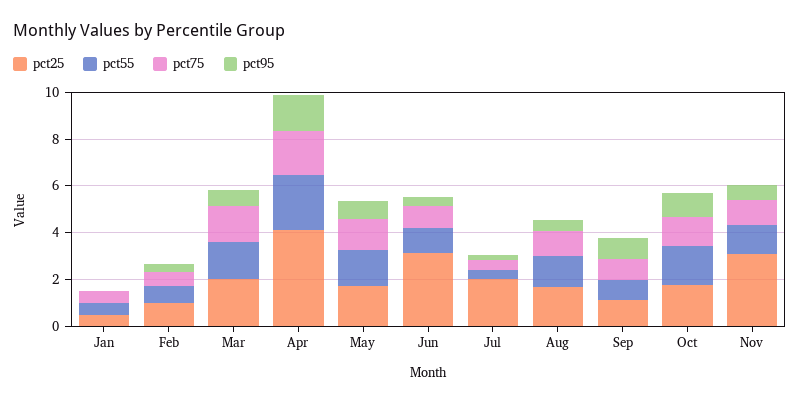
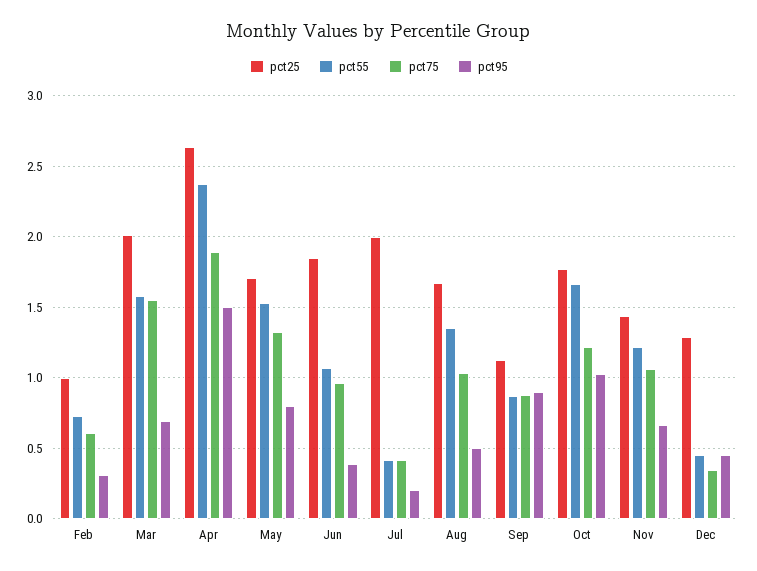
pct25, Jan: 0.5 -> none
pct55, Jan: 0.5 -> none
pct75, Jan: 0.5 -> none
pct95, Jan: 0 -> none
pct25, Apr: 4 -> 2.65
pct25, Jun: 3 -> 1.85
pct25, Nov: 3 -> 1.45
pct25, Dec: none -> 1.3
pct55, Dec: none -> 0.45
pct75, Dec: none -> 0.35
pct95, Dec: none -> 0.45

